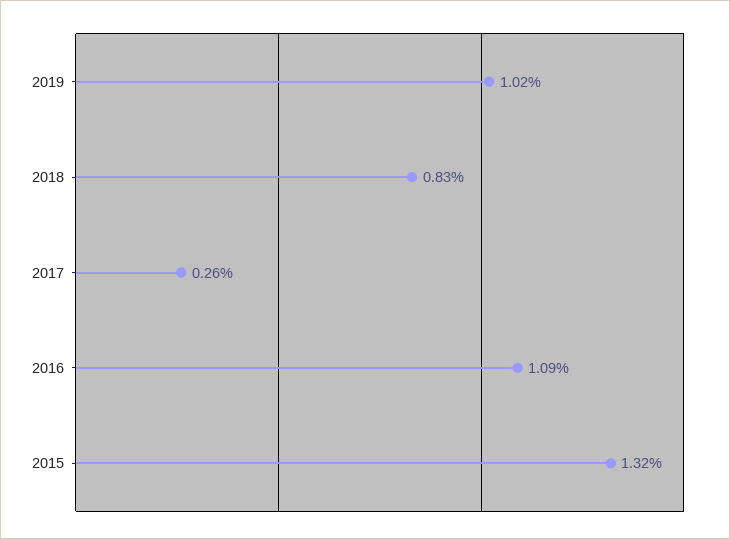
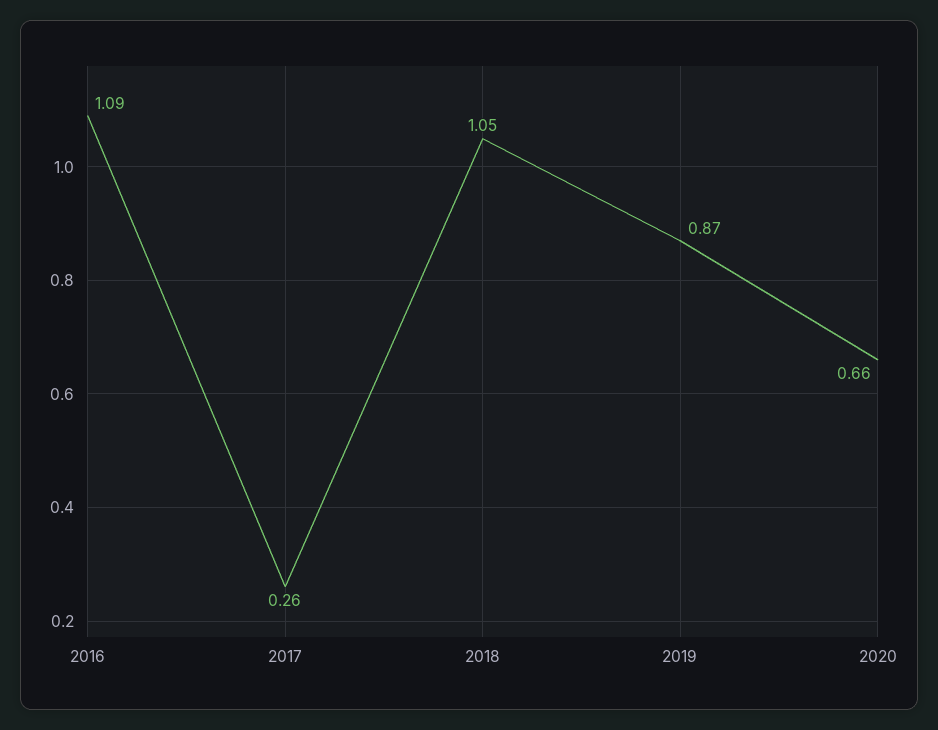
2019: 1.02 -> 0.87
2018: 0.83 -> 1.05
2015: 1.32 -> none
2020: none -> 0.66

